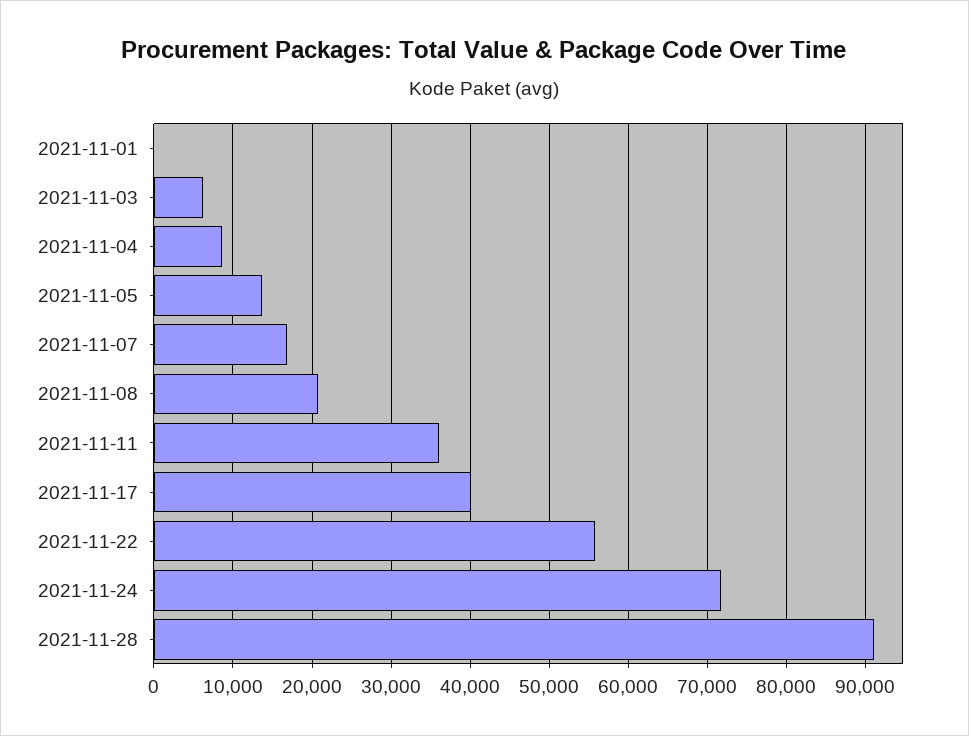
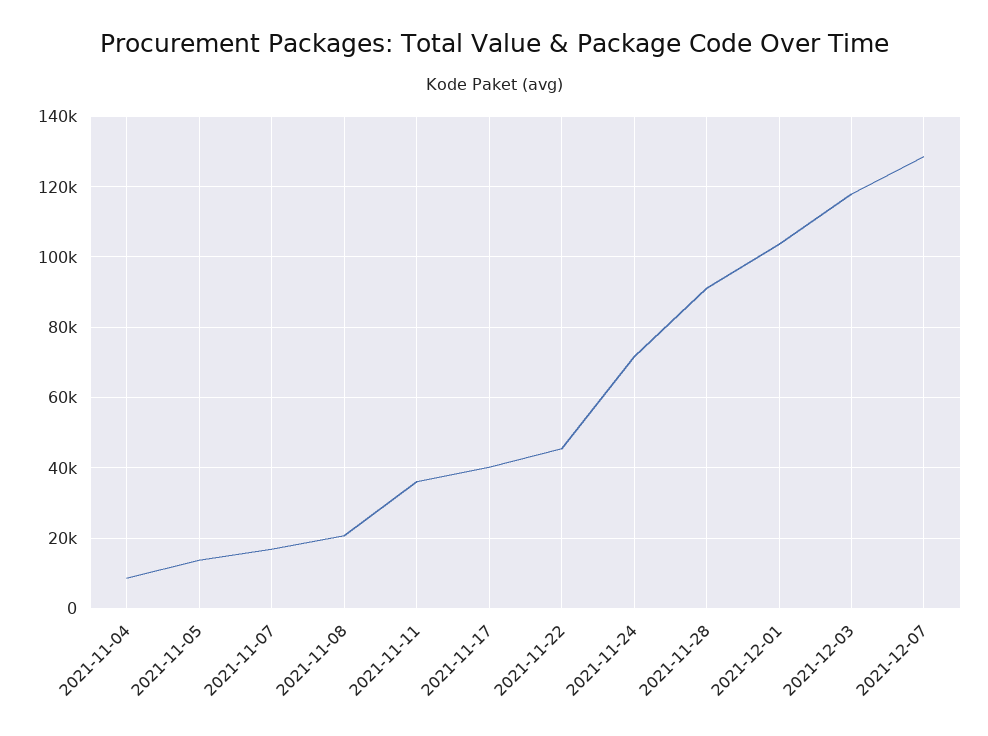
2021-11-01: 0 -> none
2021-11-03: 6000 -> none
2021-11-22: 56000 -> 46000
2021-12-01: none -> 104000
2021-12-03: none -> 118000
2021-12-07: none -> 128000

